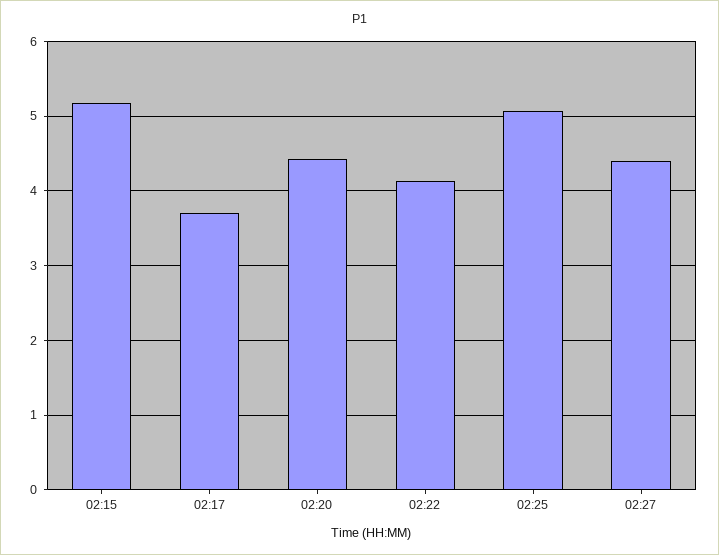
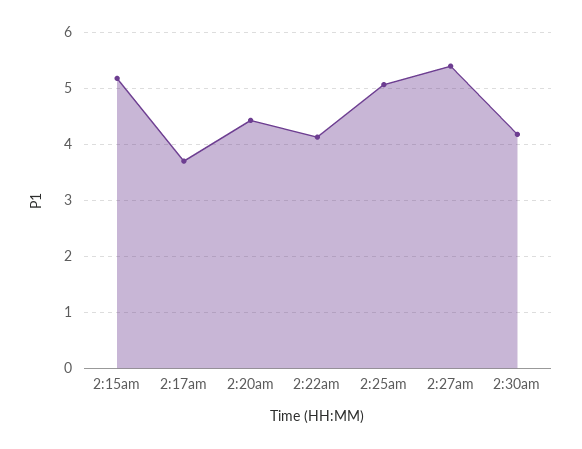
02:27: 4.4 -> 5.4
2:30am: none -> 4.2

